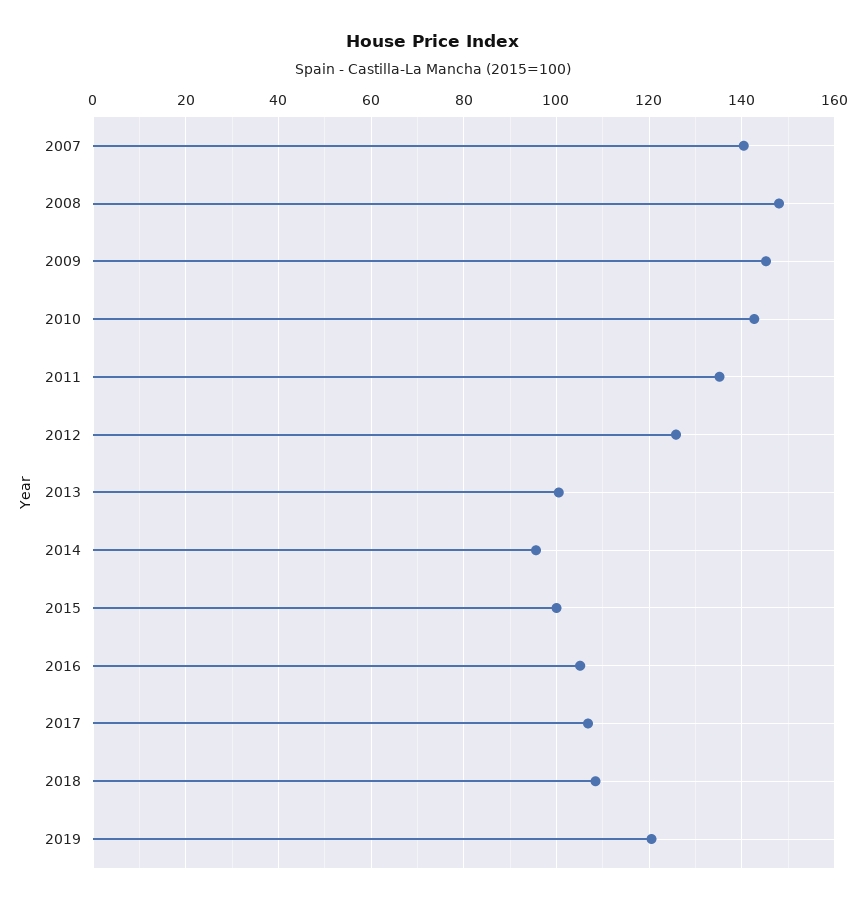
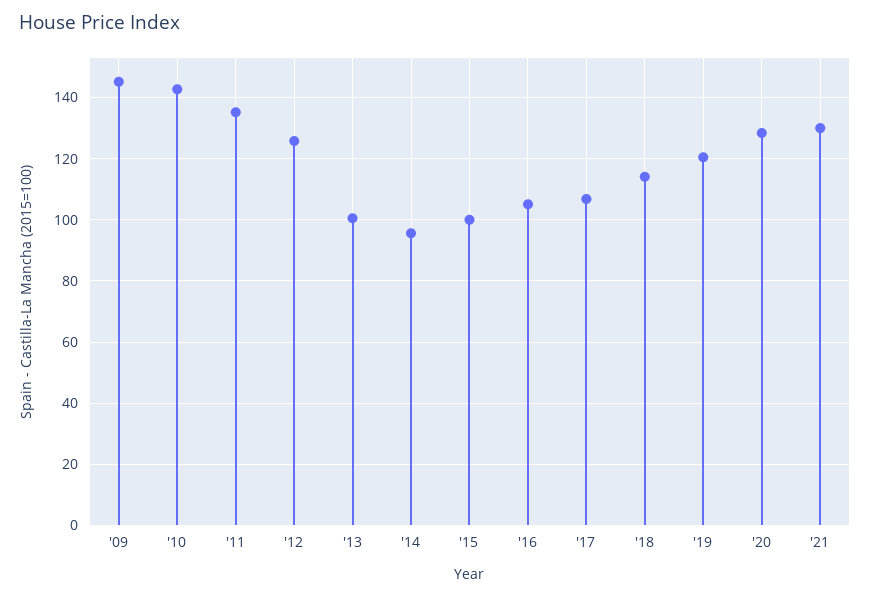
2007: 140 -> none
2008: 148 -> none
2018: 108 -> 114
'20: none -> 128
'21: none -> 130

